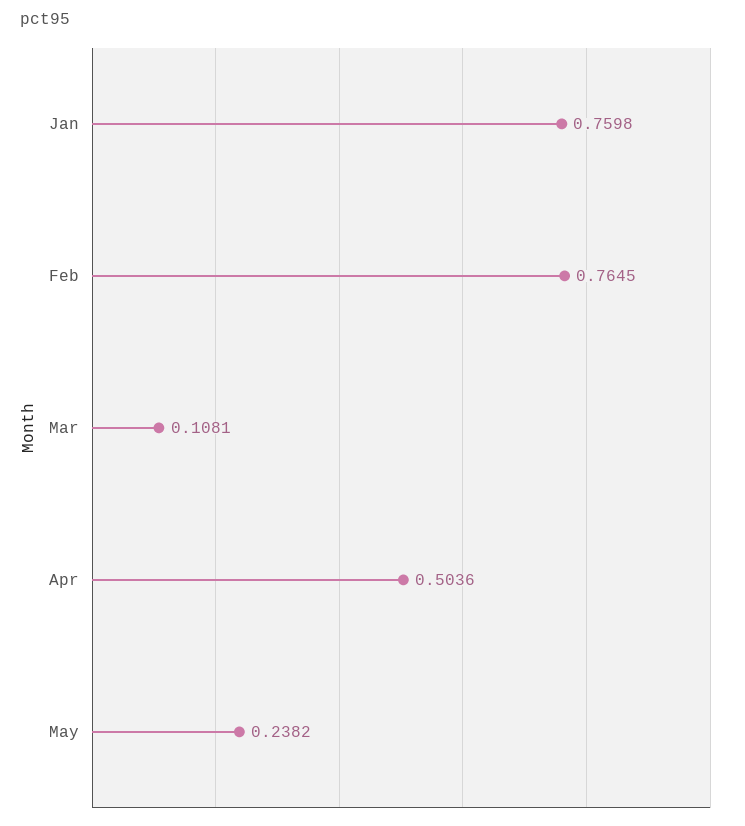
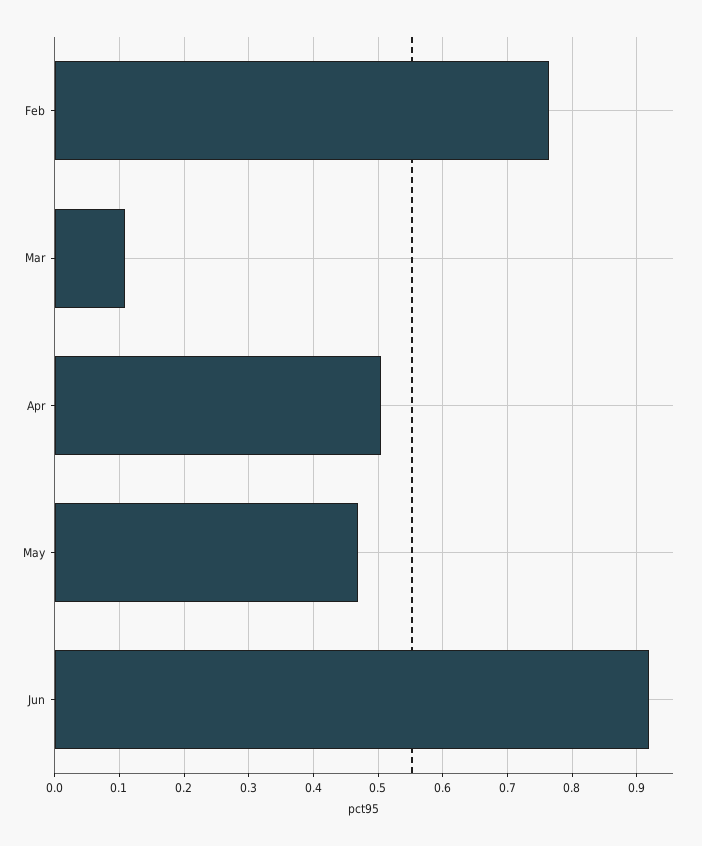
Jan: 0.7598 -> none
May: 0.2382 -> 0.47
Jun: none -> 0.92

